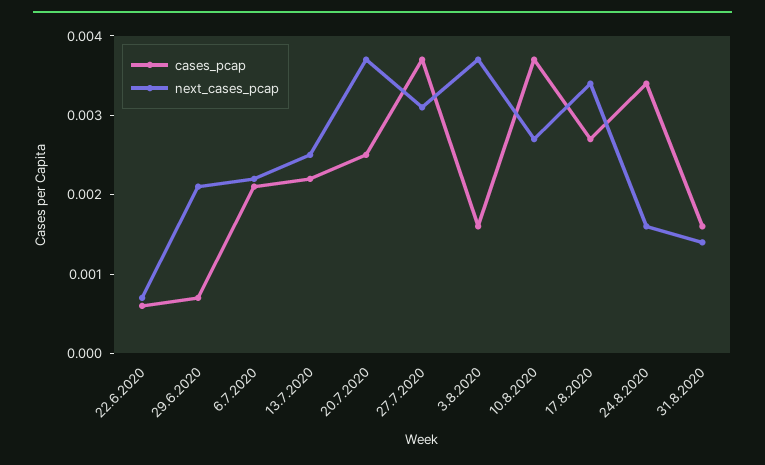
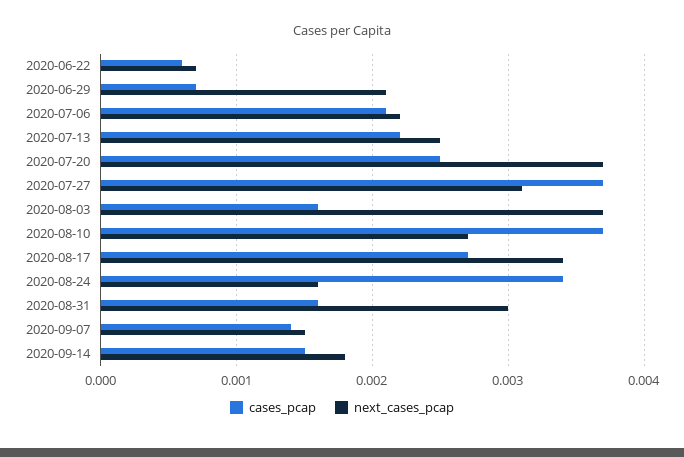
next_cases_pcap, 31.8.2020: 0.0015 -> 0.003
cases_pcap, 2020-09-07: none -> 0.0014
next_cases_pcap, 2020-09-07: none -> 0.0015
cases_pcap, 2020-09-14: none -> 0.0015
next_cases_pcap, 2020-09-14: none -> 0.0018

